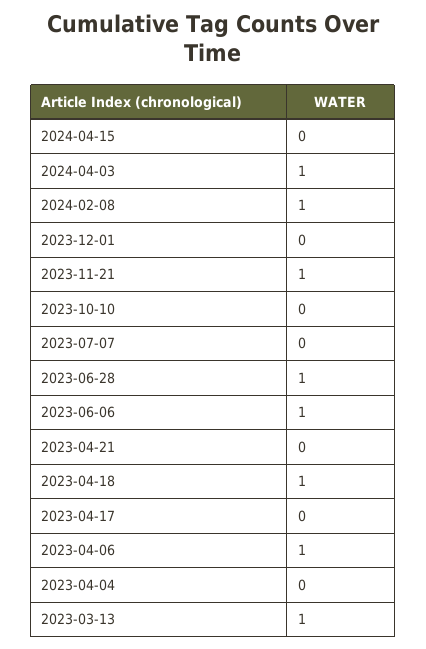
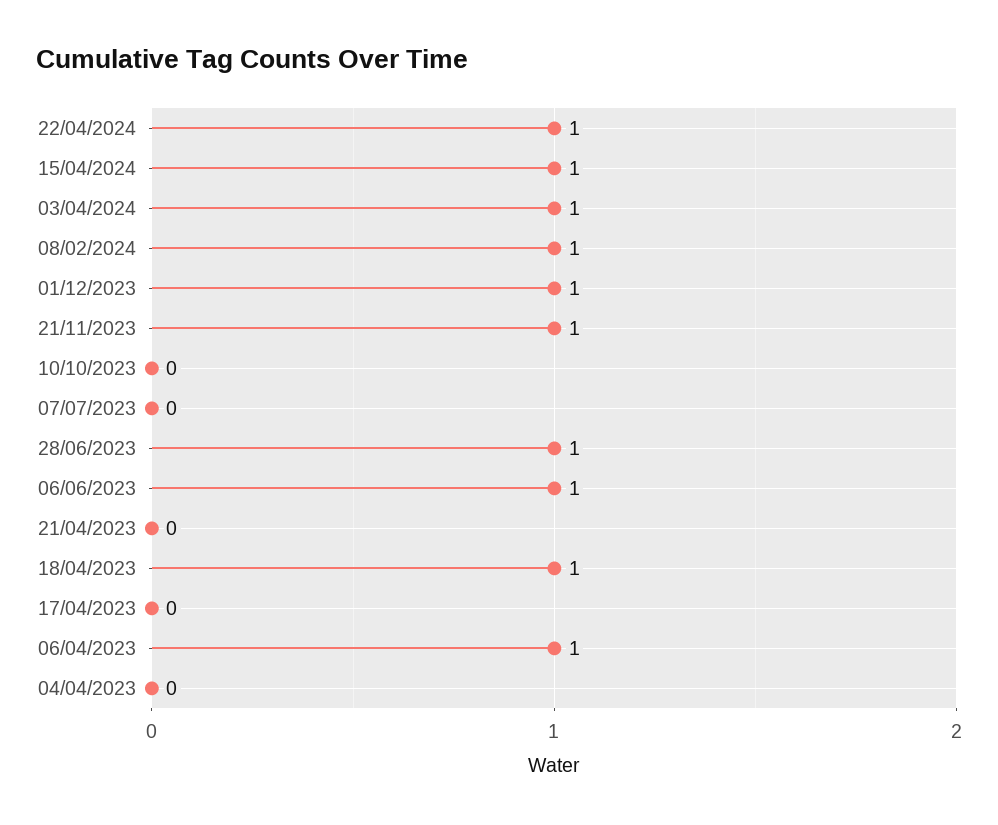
2024-04-15: 0 -> 1
2023-12-01: 0 -> 1
2023-03-13: 1 -> none
22/04/2024: none -> 1

